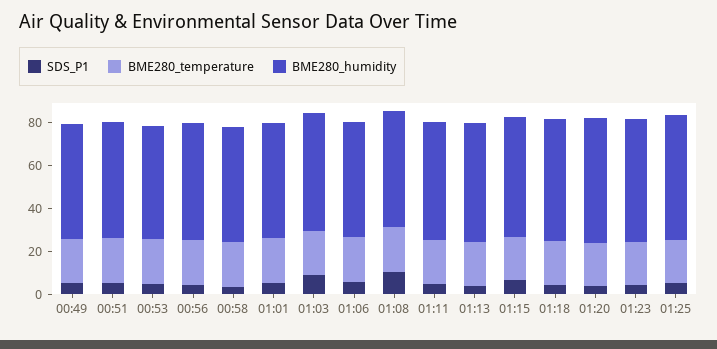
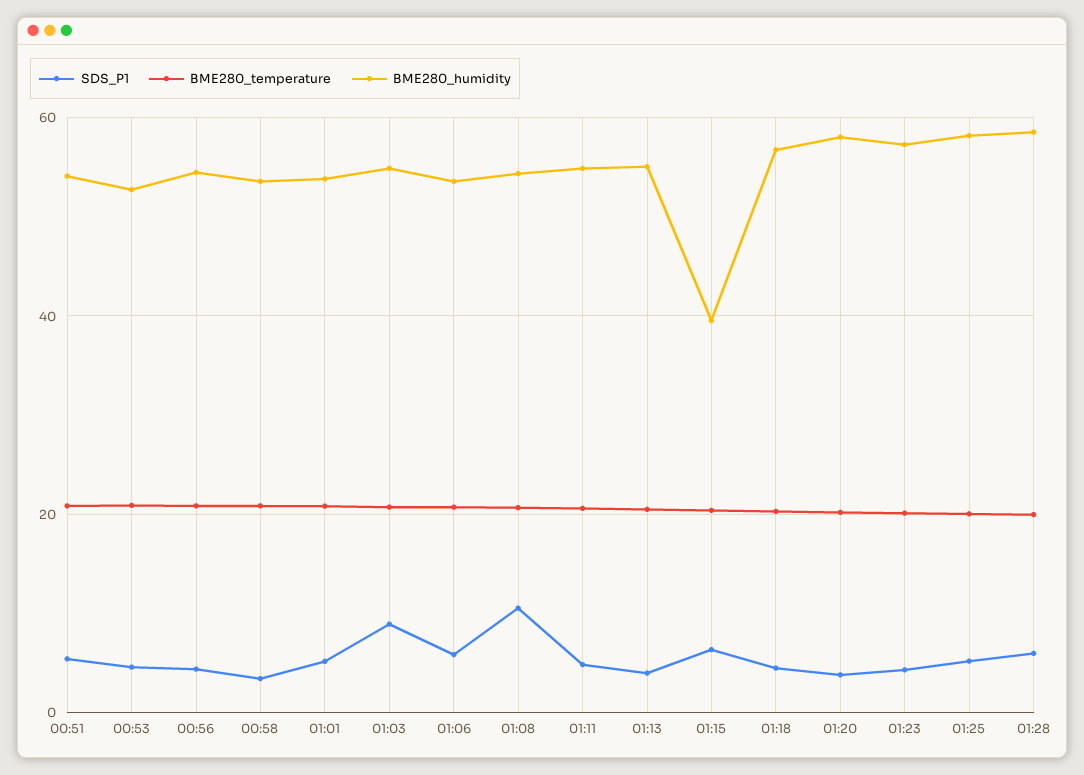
SDS_P1, 00:49: 5 -> none
BME280_temperature, 00:49: 20 -> none
BME280_humidity, 00:49: 55 -> none
BME280_humidity, 01:15: 55 -> 40
SDS_P1, 01:28: none -> 6
BME280_temperature, 01:28: none -> 20
BME280_humidity, 01:28: none -> 58

